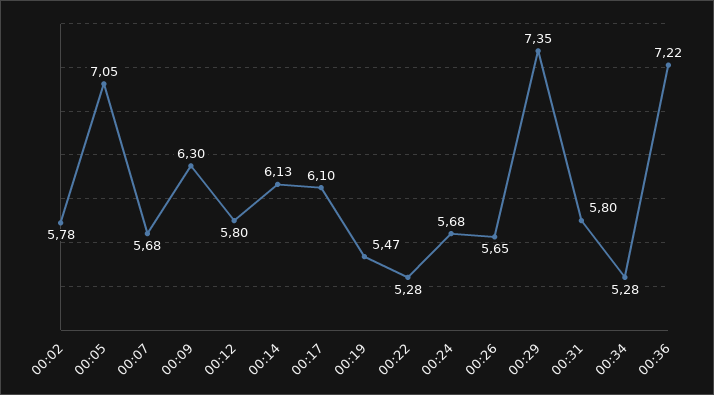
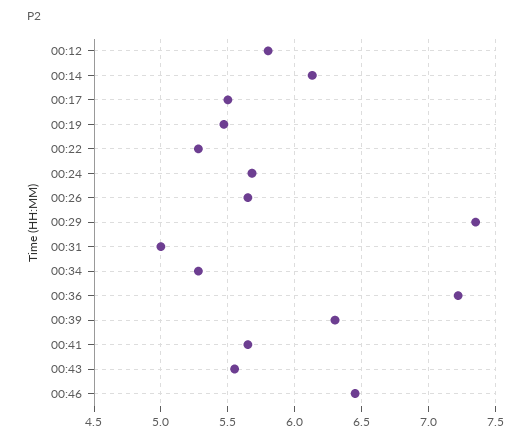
00:02: 5.78 -> none
00:05: 7.05 -> none
00:07: 5.68 -> none
00:09: 6.3 -> none
00:17: 6.1 -> 5.5
00:31: 5.8 -> 5
00:39: none -> 6.3
00:41: none -> 5.65
00:43: none -> 5.55
00:46: none -> 6.45

